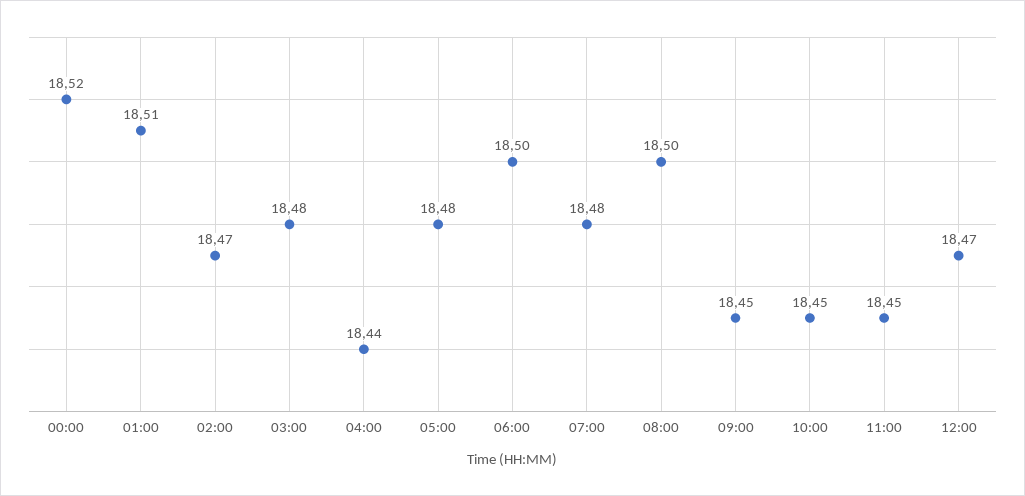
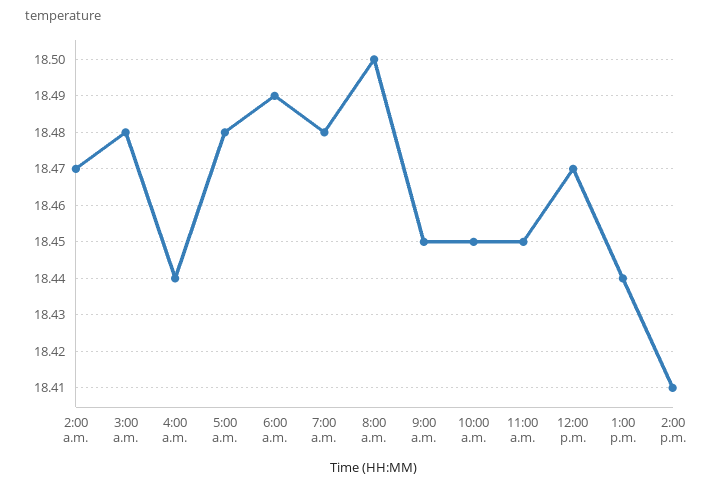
00:00: 18.52 -> none
01:00: 18.51 -> none
06:00: 18.5 -> 18.49
1:00 p.m.: none -> 18.44
2:00 p.m.: none -> 18.41

